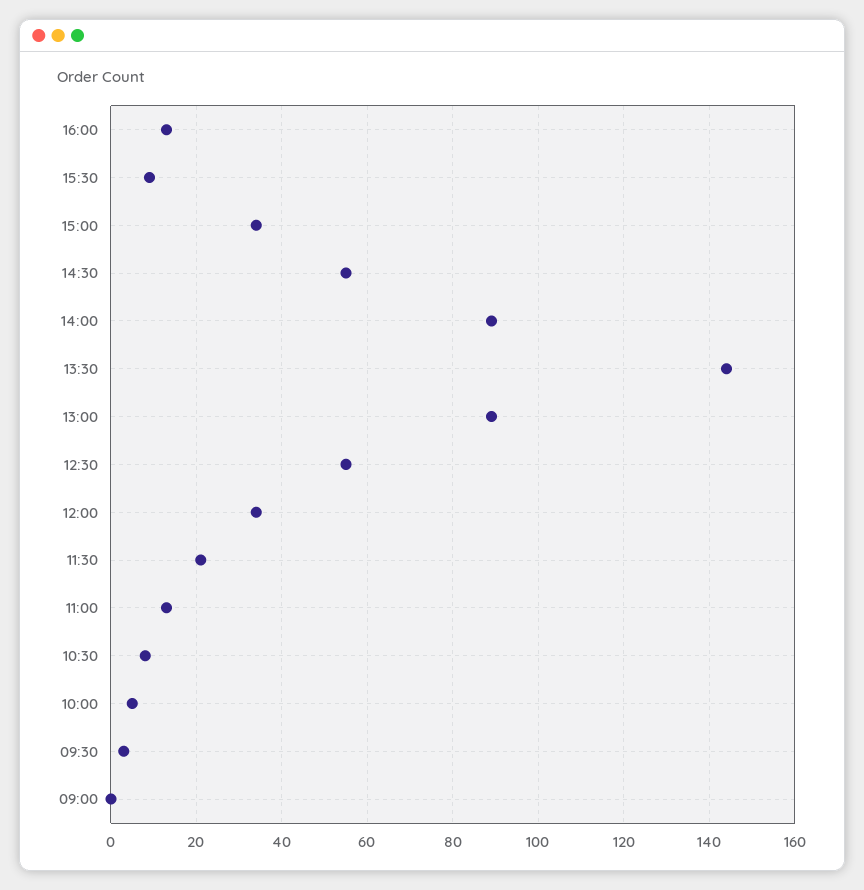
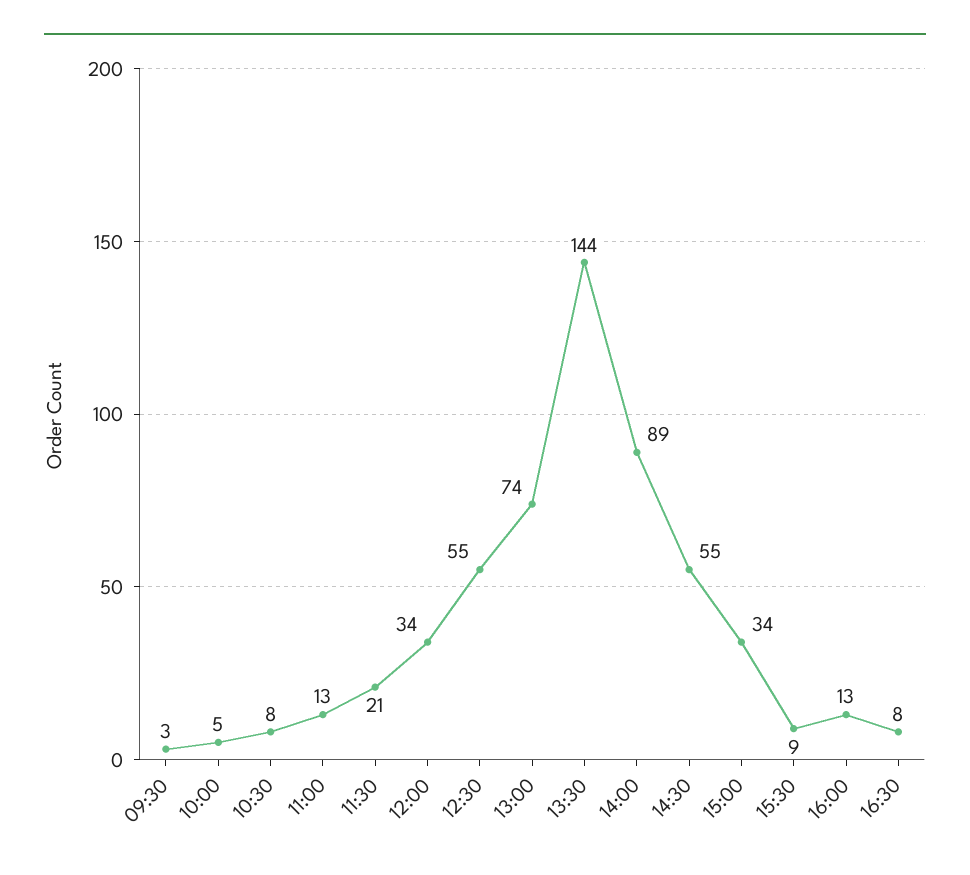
13:00: 90 -> 74
09:00: 0 -> none
16:30: none -> 8

